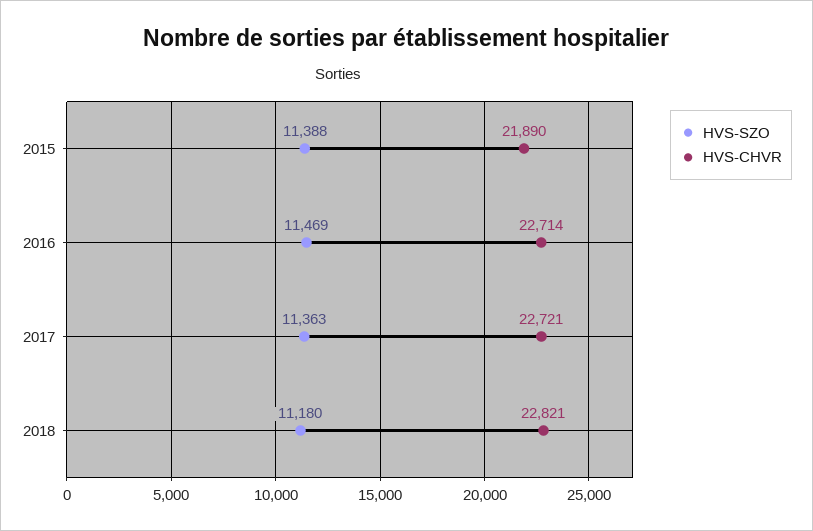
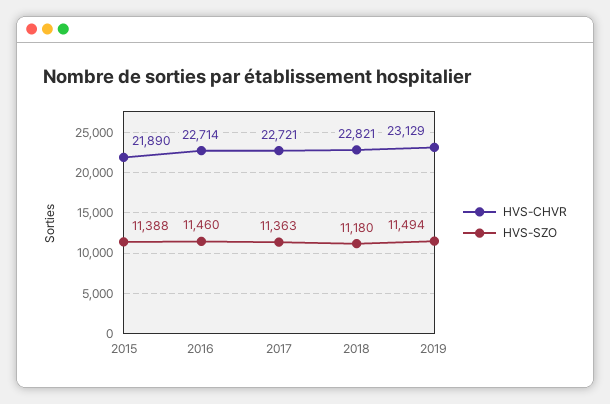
HVS-SZO, 2016: 11469 -> 11460
HVS-CHVR, 2019: none -> 23129
HVS-SZO, 2019: none -> 11494

